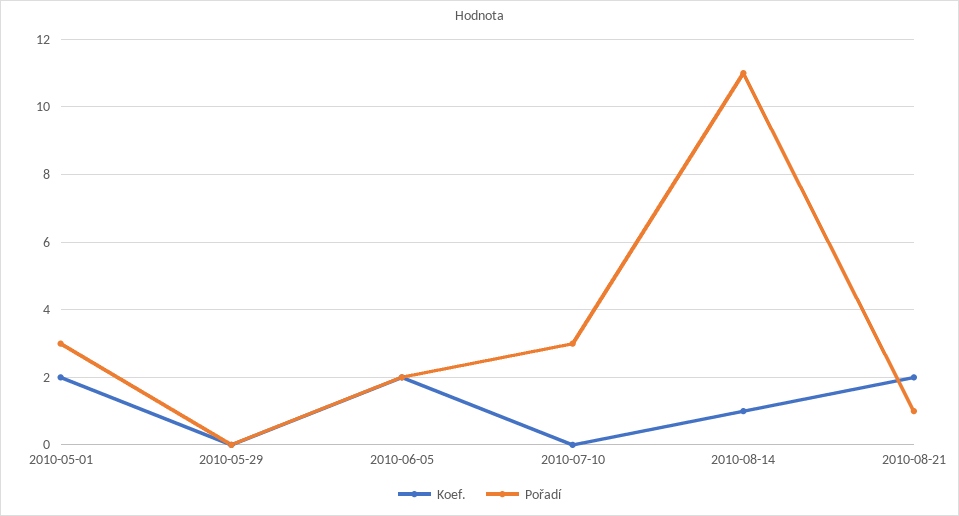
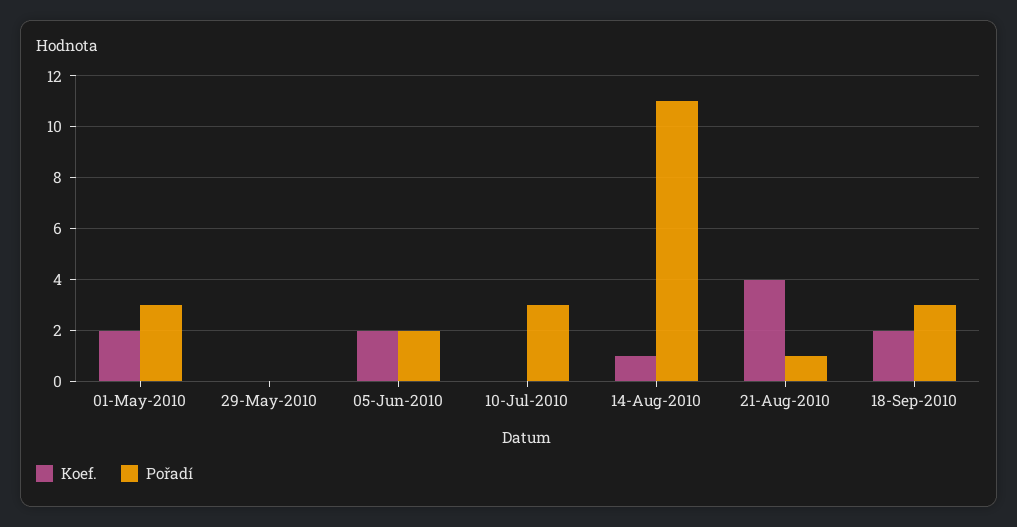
Koef., 2010-08-21: 2 -> 4
Koef., 18-Sep-2010: none -> 2
Pořadí, 18-Sep-2010: none -> 3

